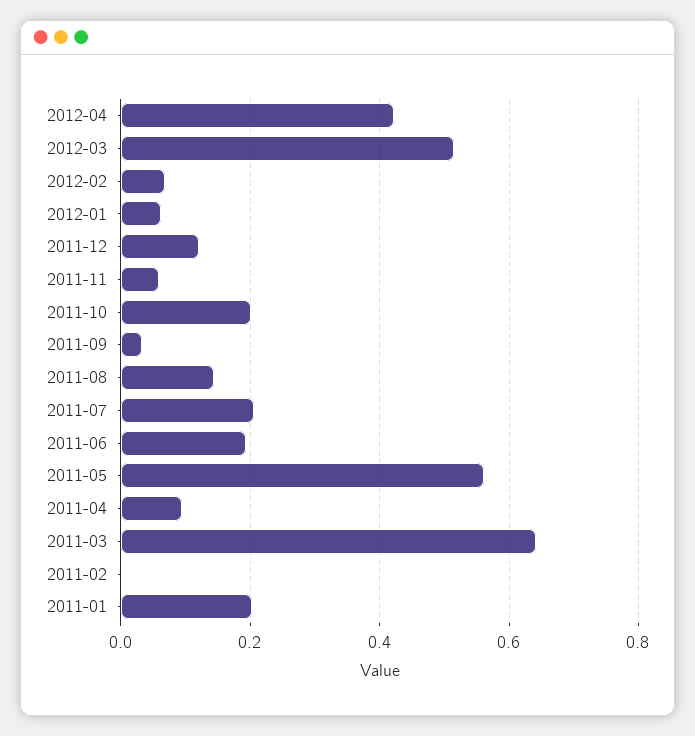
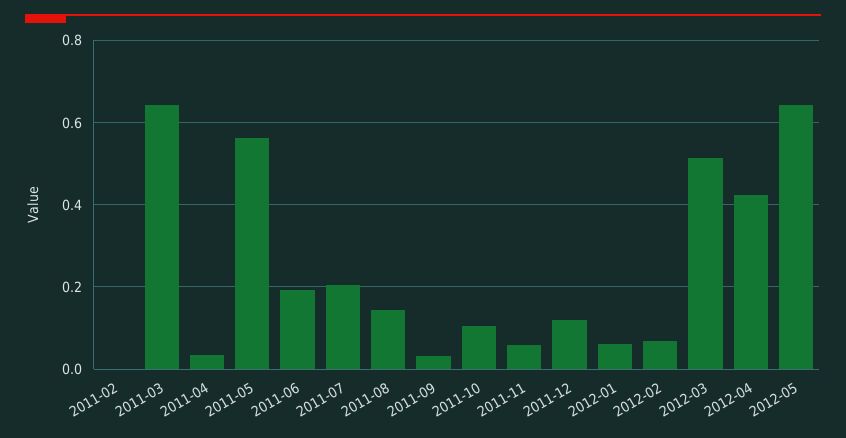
2011-10: 0.2 -> 0.1
2011-04: 0.1 -> 0.04
2011-01: 0.2 -> none
2012-05: none -> 0.64

